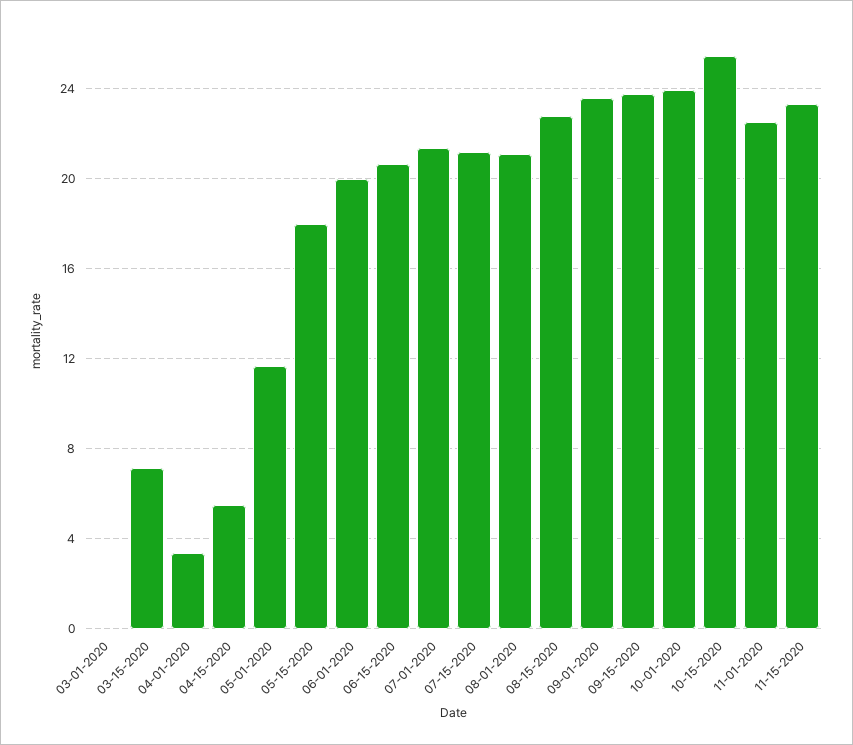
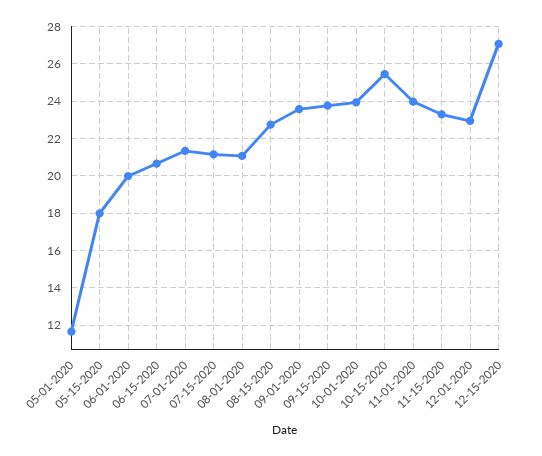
03-01-2020: 0 -> none
03-15-2020: 7 -> none
04-01-2020: 3.5 -> none
04-15-2020: 5.5 -> none
11-01-2020: 22.5 -> 24
12-01-2020: none -> 23
12-15-2020: none -> 27

